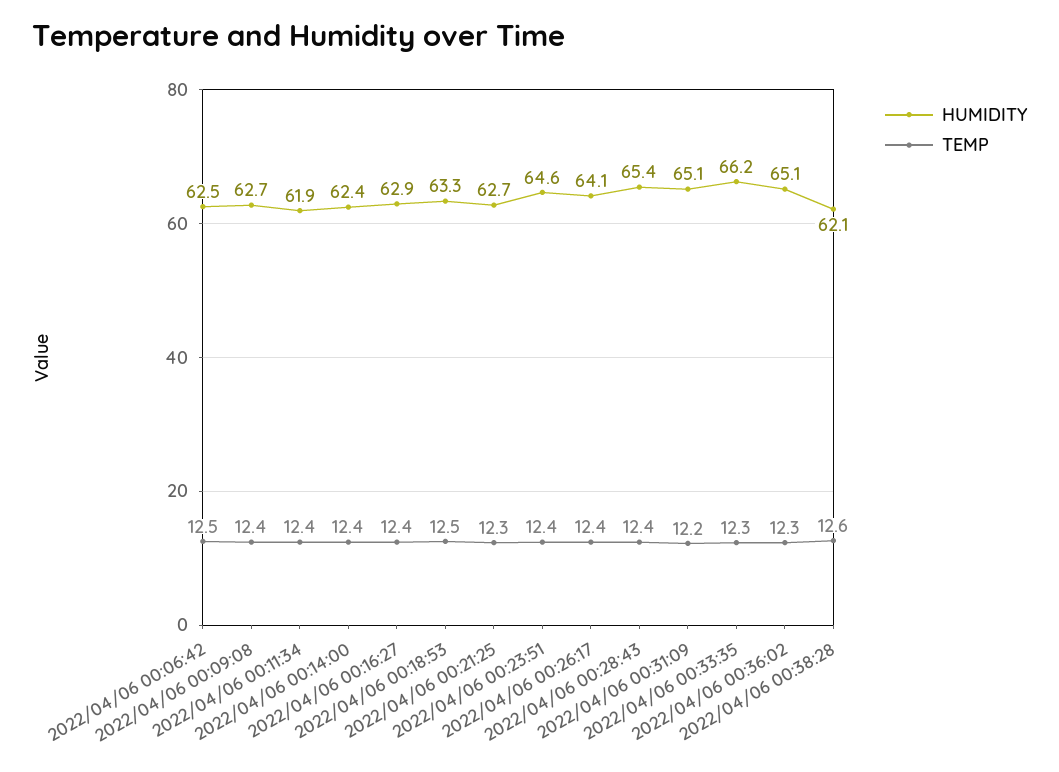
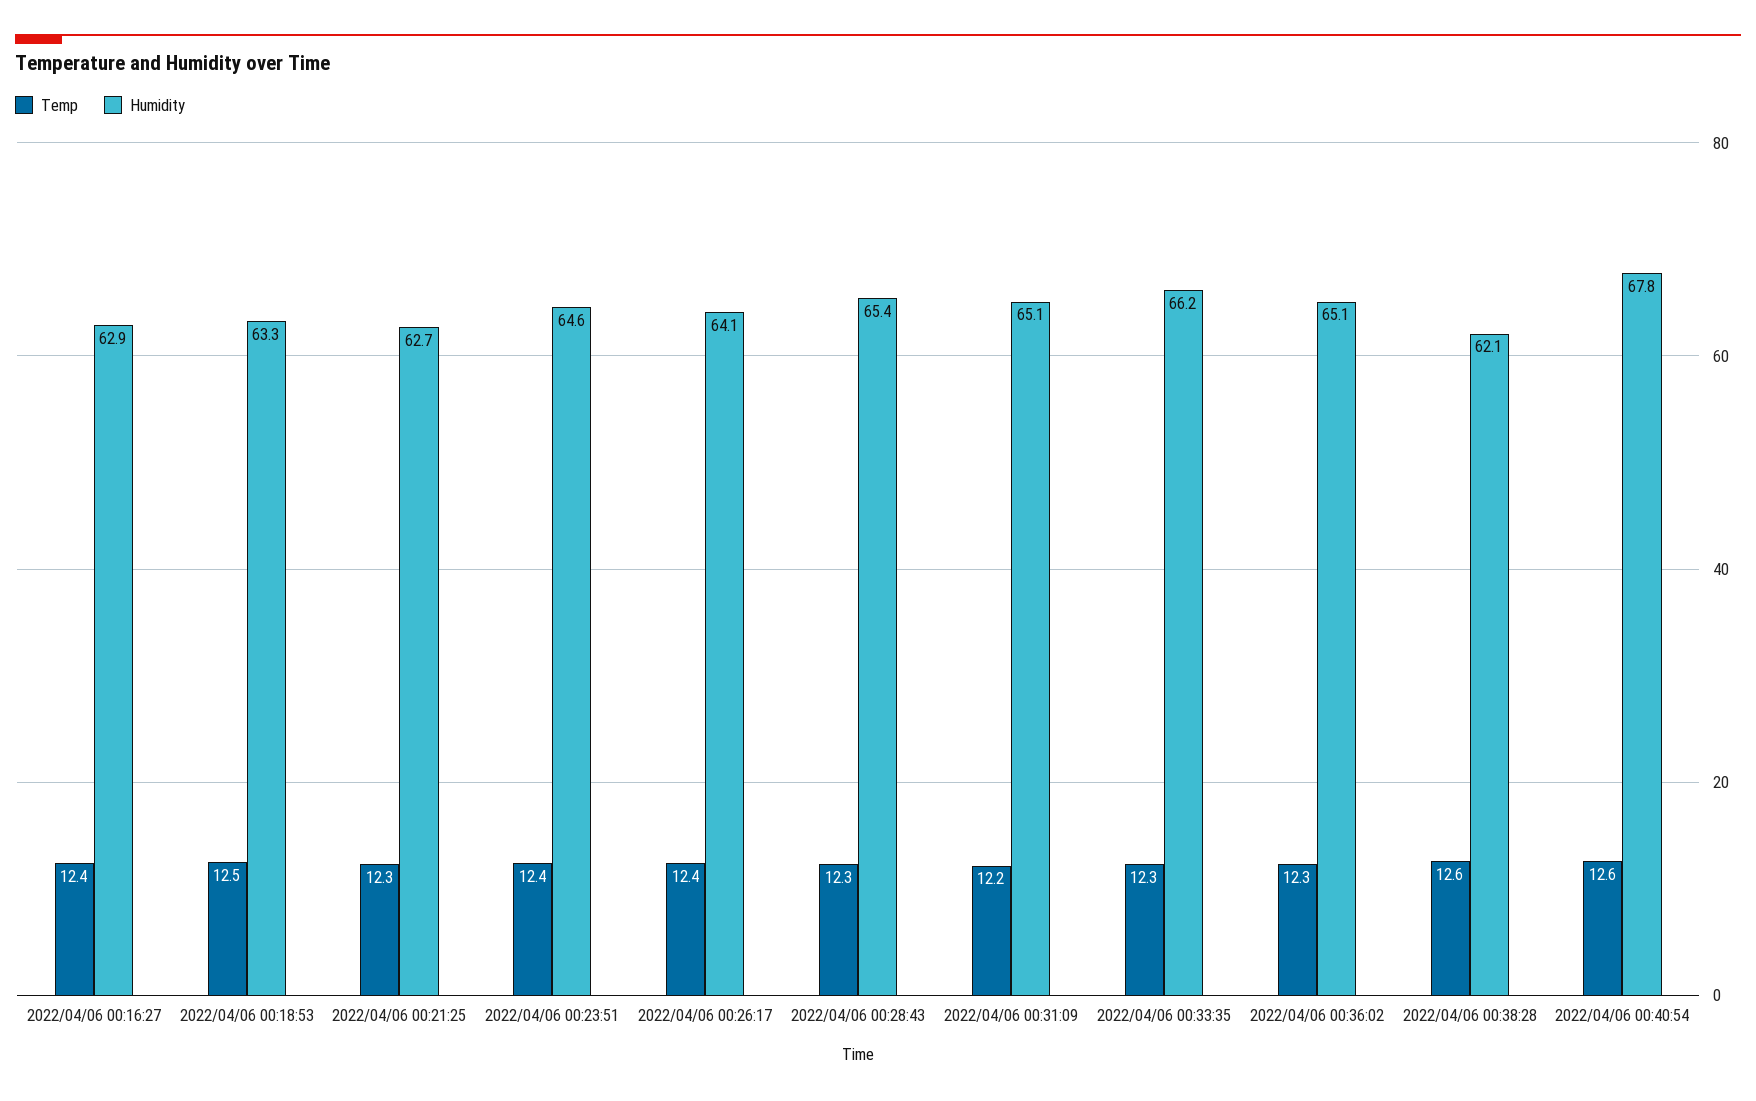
HUMIDITY, 2022/04/06 00:06:42: 62.5 -> none
TEMP, 2022/04/06 00:06:42: 12.5 -> none
HUMIDITY, 2022/04/06 00:09:08: 62.7 -> none
TEMP, 2022/04/06 00:09:08: 12.4 -> none
HUMIDITY, 2022/04/06 00:11:34: 61.9 -> none
TEMP, 2022/04/06 00:11:34: 12.4 -> none
HUMIDITY, 2022/04/06 00:14:00: 62.4 -> none
TEMP, 2022/04/06 00:14:00: 12.4 -> none
TEMP, 2022/04/06 00:28:43: 12.4 -> 12.3
TEMP, 2022/04/06 00:40:54: none -> 12.6
HUMIDITY, 2022/04/06 00:40:54: none -> 67.8

